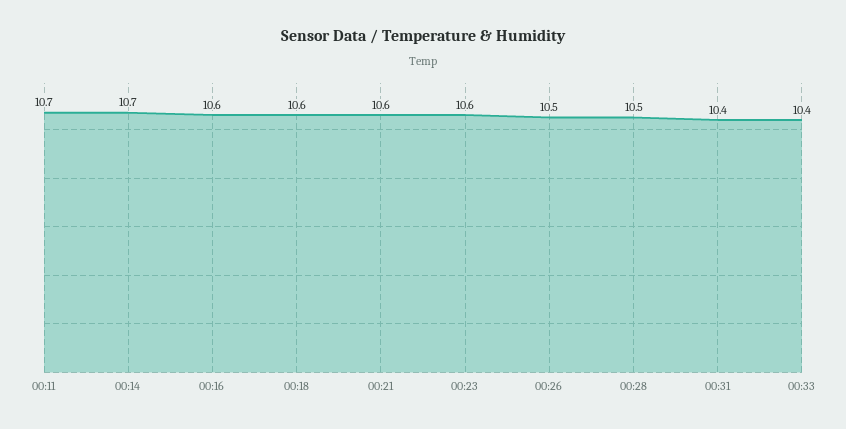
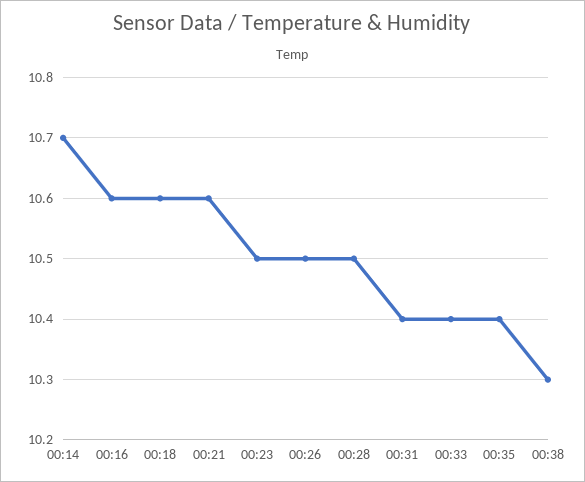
00:11: 10.7 -> none
00:23: 10.6 -> 10.5
00:35: none -> 10.4
00:38: none -> 10.3

